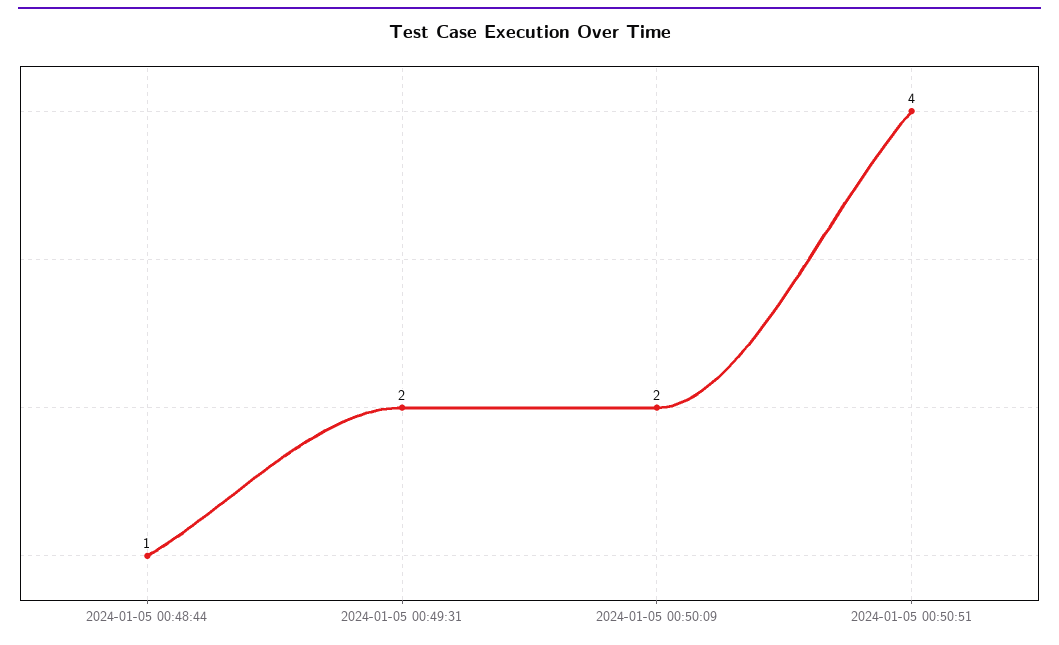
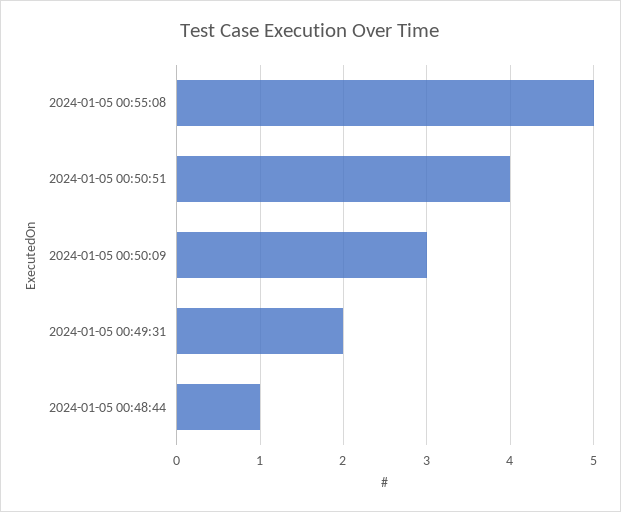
2024-01-05 00:50:09: 2 -> 3
2024-01-05 00:55:08: none -> 5

